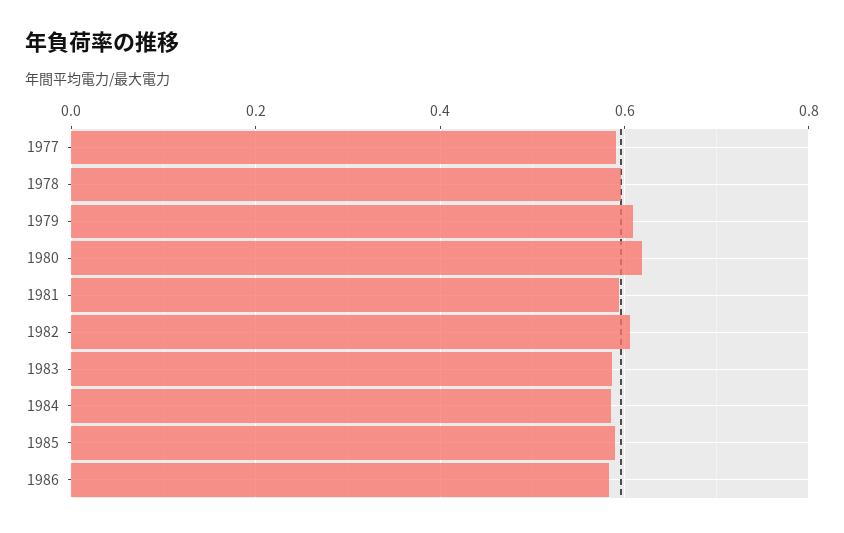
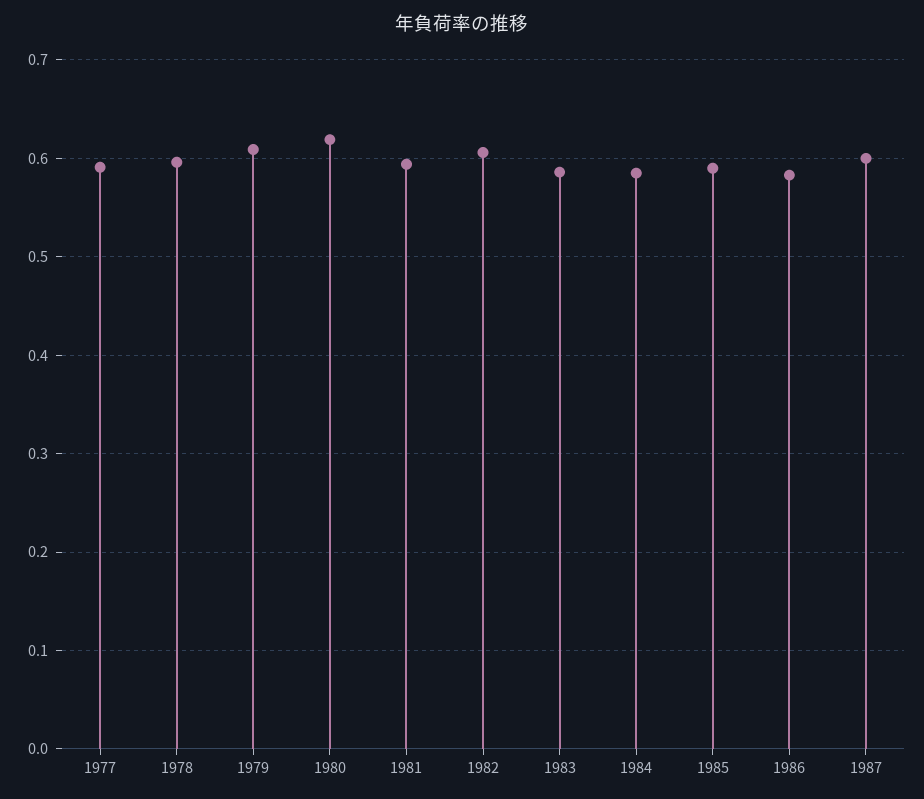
1987: none -> 0.6

